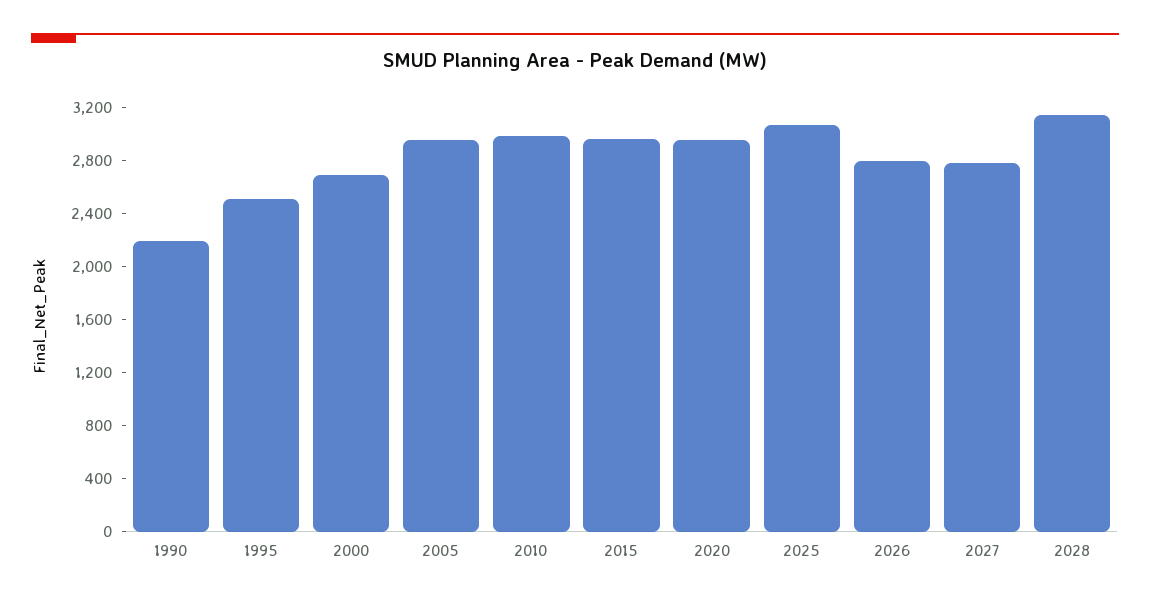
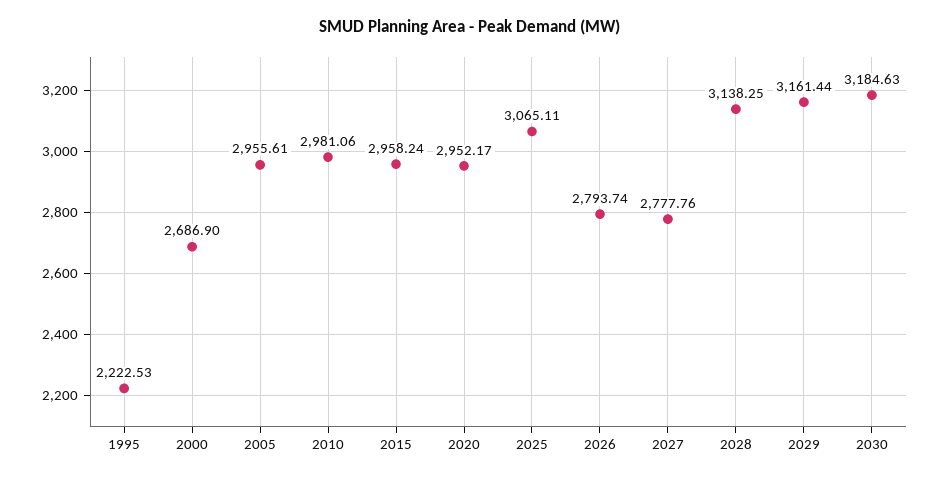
1990: 2200 -> none
1995: 2500 -> 2222.53
2029: none -> 3161.44
2030: none -> 3184.63

